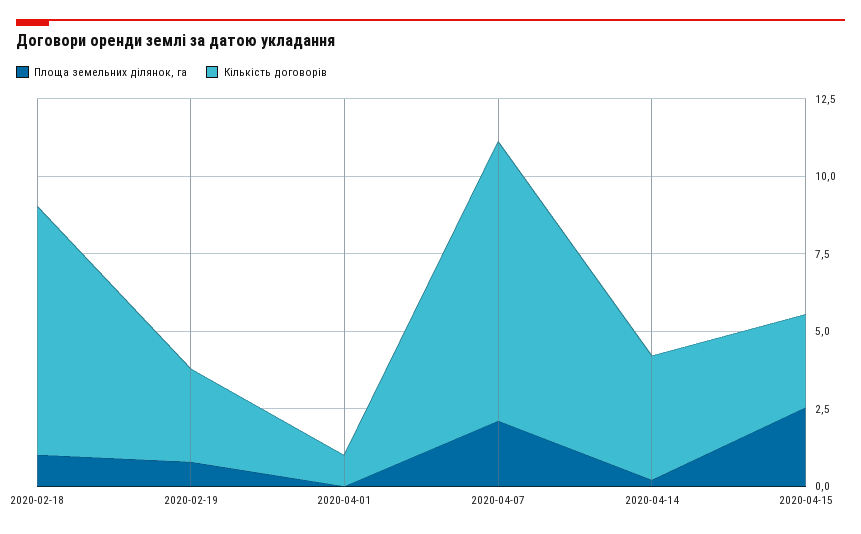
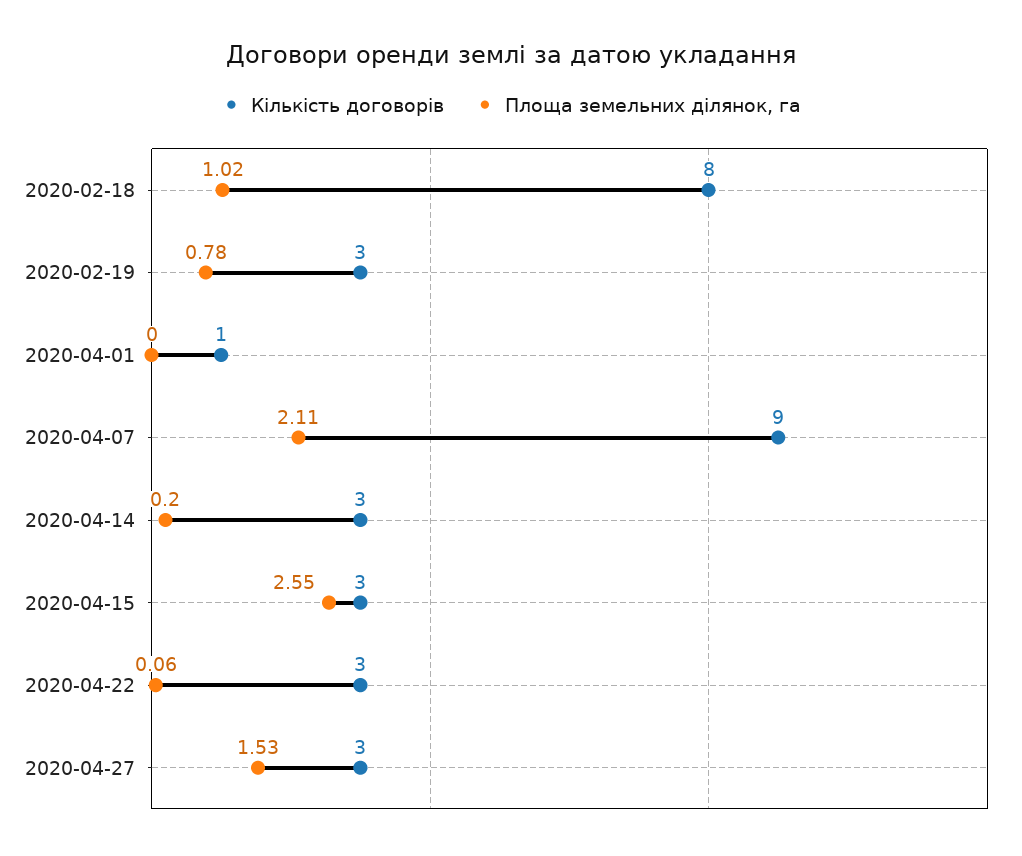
Кількість договорів, 2020-04-14: 4 -> 3
Кількість договорів, 2020-04-22: none -> 3
Площа земельних ділянок, га, 2020-04-22: none -> 0.06
Кількість договорів, 2020-04-27: none -> 3
Площа земельних ділянок, га, 2020-04-27: none -> 1.53

